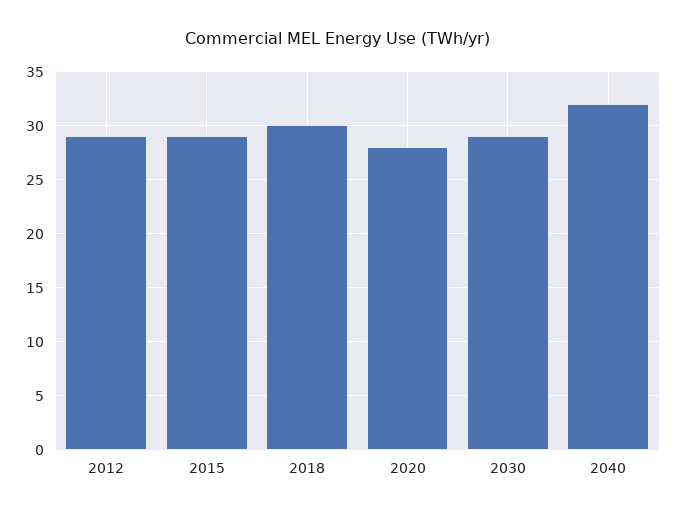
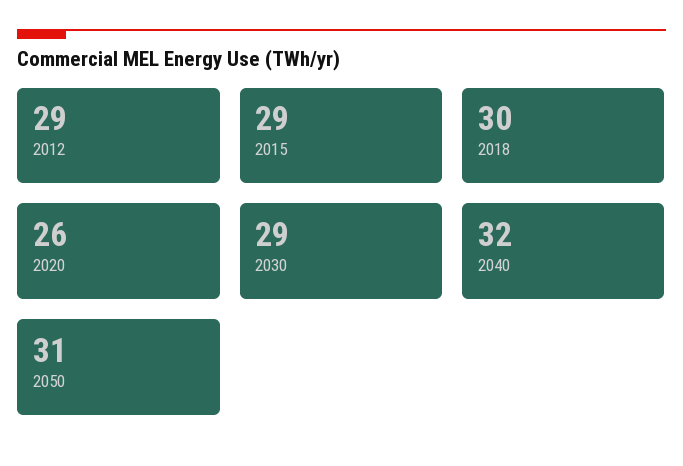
2020: 28 -> 26
2050: none -> 31

